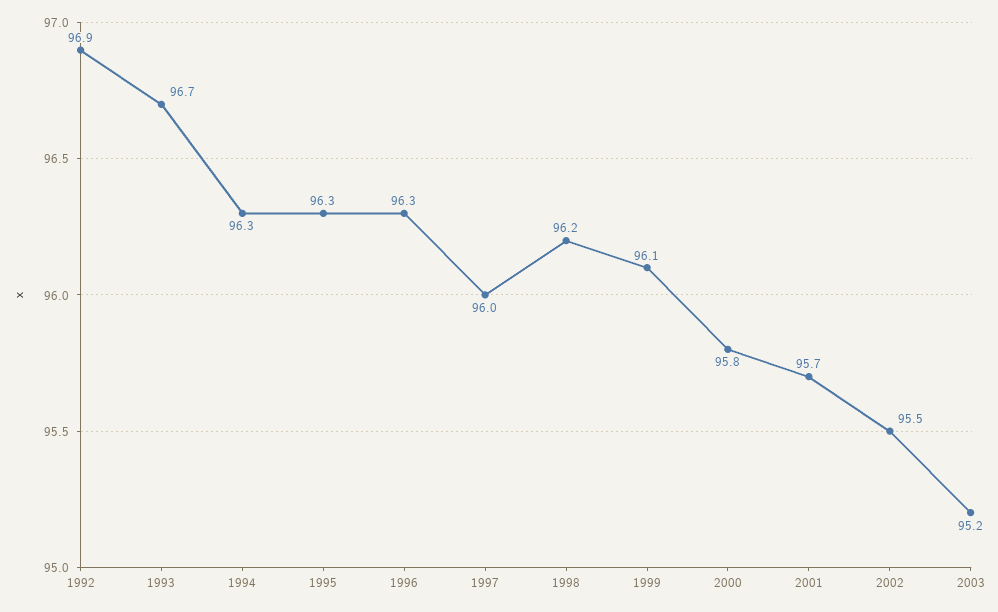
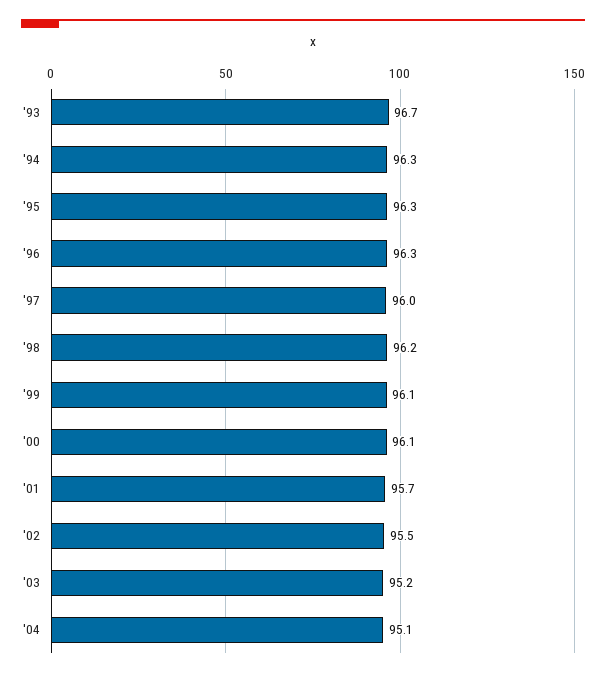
1992: 96.9 -> none
2000: 95.8 -> 96.1
'04: none -> 95.1

